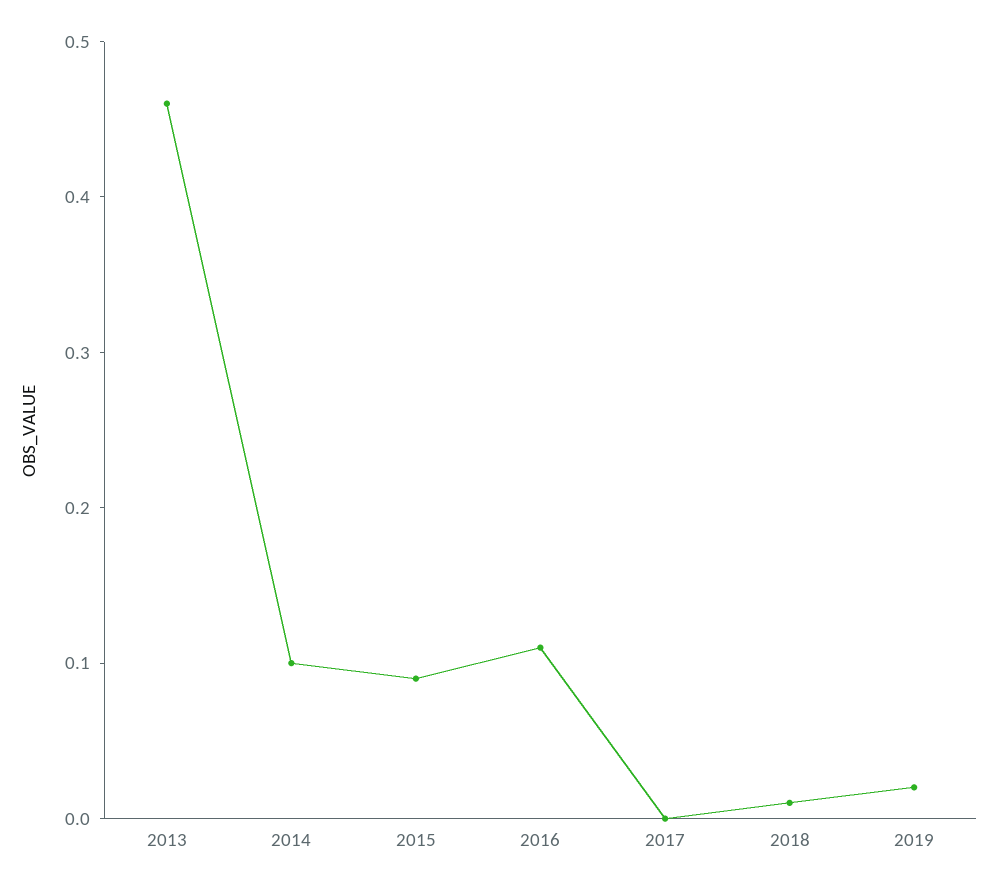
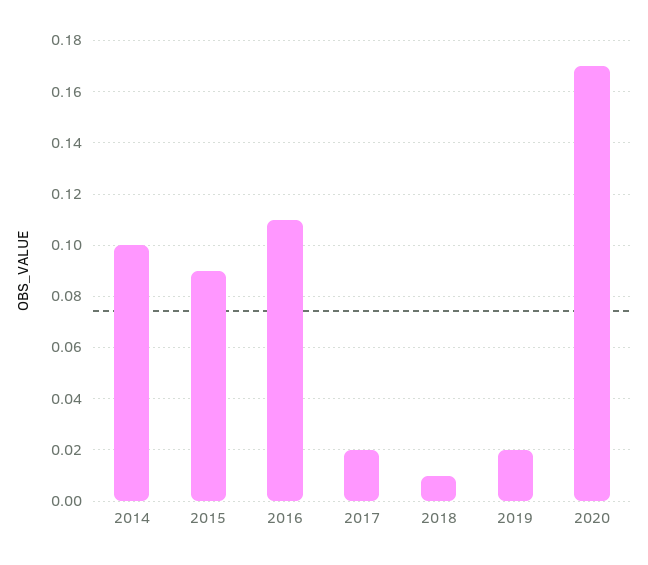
2013: 0.46 -> none
2017: 0 -> 0.02
2020: none -> 0.17

